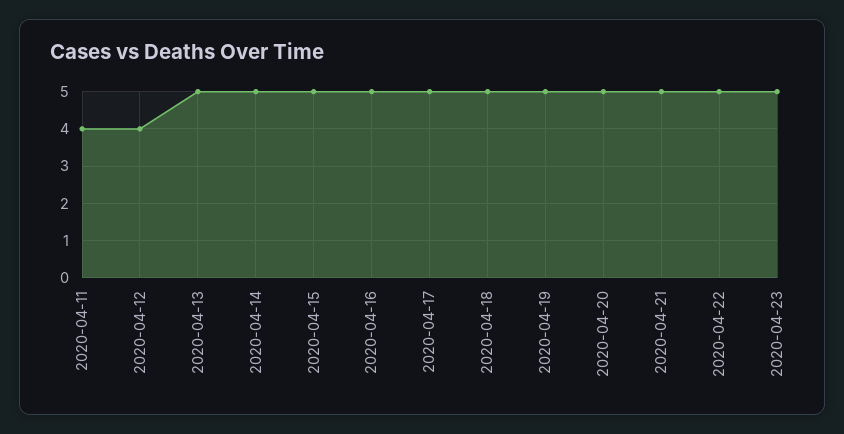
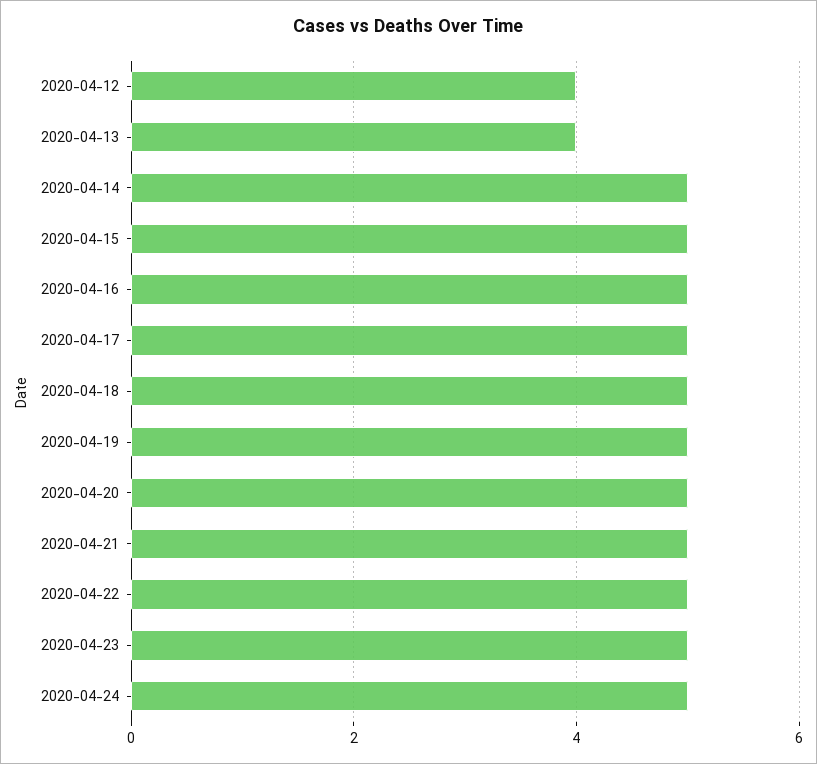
2020-04-11: 4 -> none
2020-04-13: 5 -> 4
2020-04-24: none -> 5

